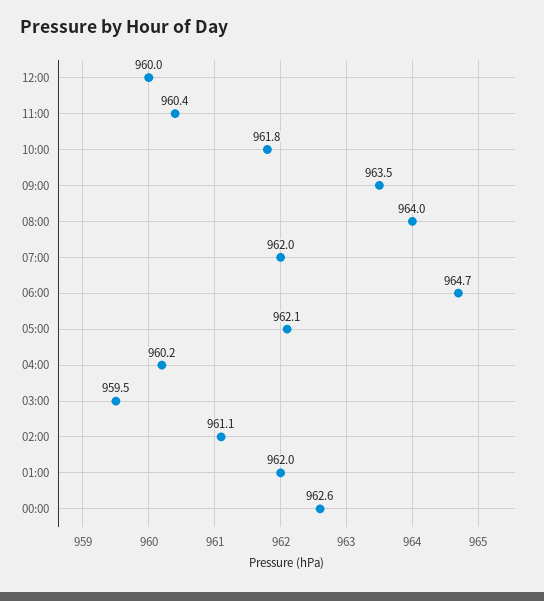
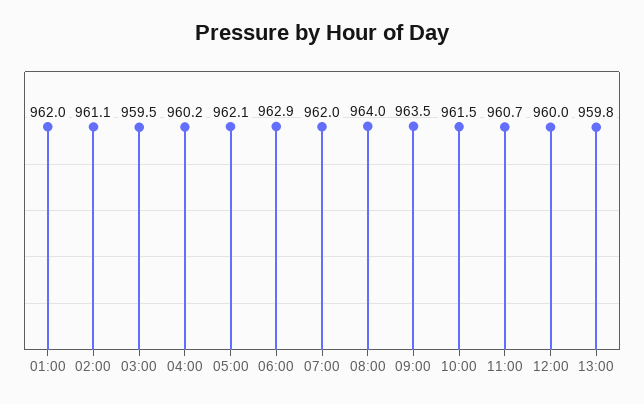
11:00: 960.4 -> 960.7
10:00: 961.8 -> 961.5
06:00: 964.7 -> 962.9
00:00: 962.6 -> none
13:00: none -> 959.8

